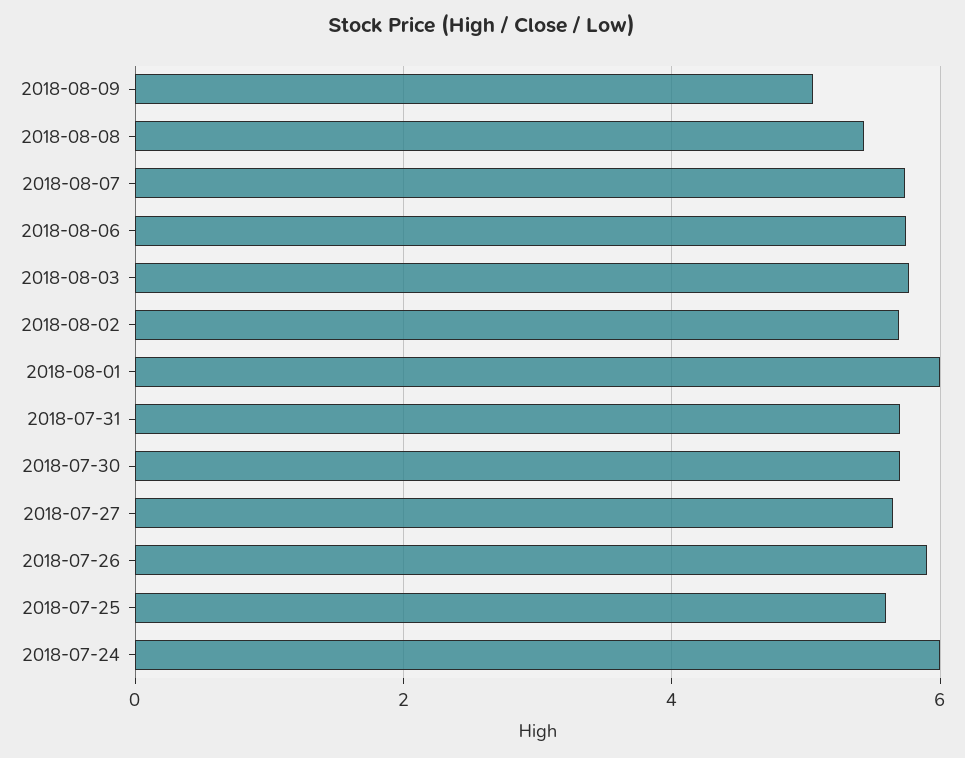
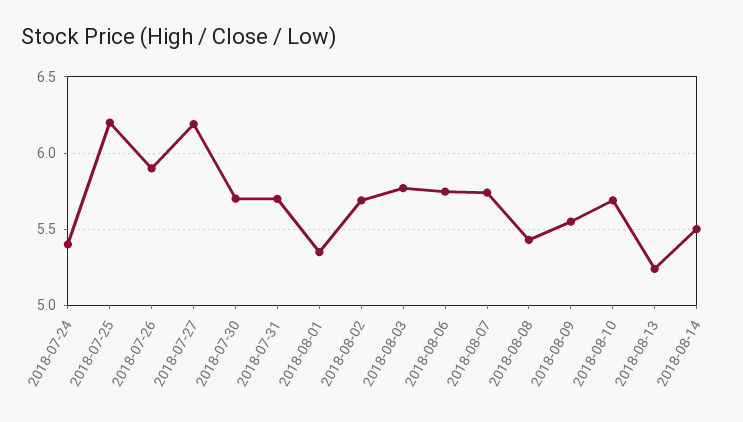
2018-08-09: 5 -> 5.55
2018-08-01: 6 -> 5.35
2018-07-27: 5.6 -> 6.2
2018-07-25: 5.6 -> 6.2
2018-07-24: 6 -> 5.4
2018-08-10: none -> 5.7
2018-08-13: none -> 5.25
2018-08-14: none -> 5.5

